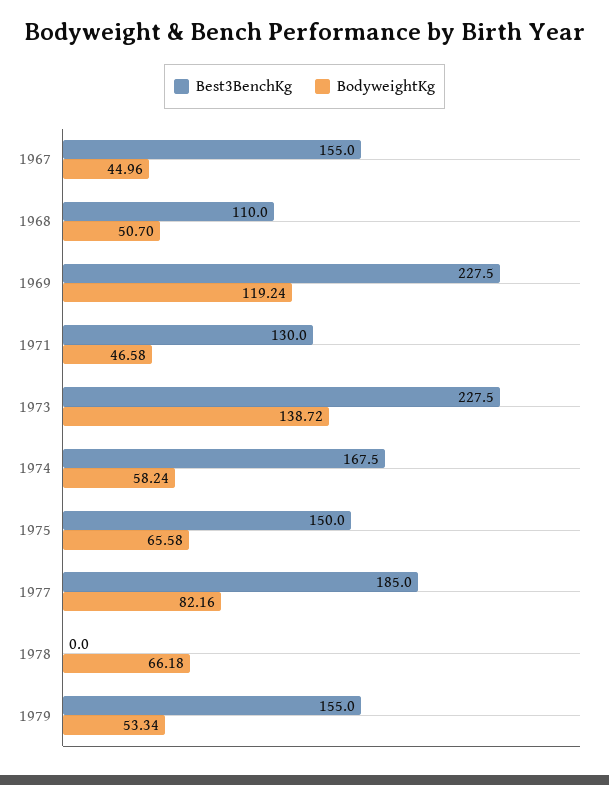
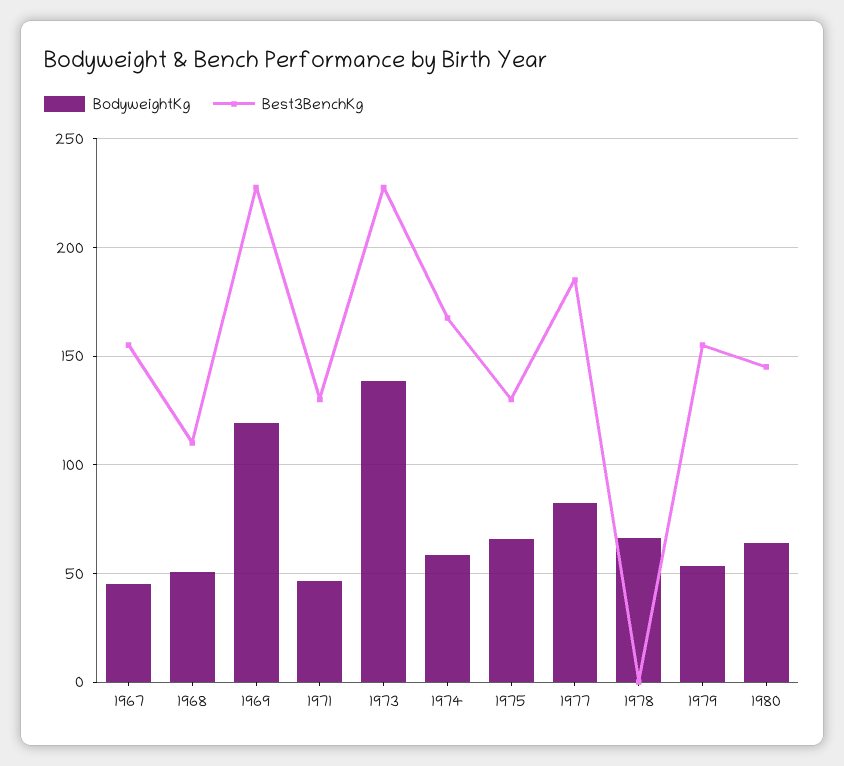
Best3BenchKg, 1975: 150 -> 130
BodyweightKg, 1980: none -> 65
Best3BenchKg, 1980: none -> 145

